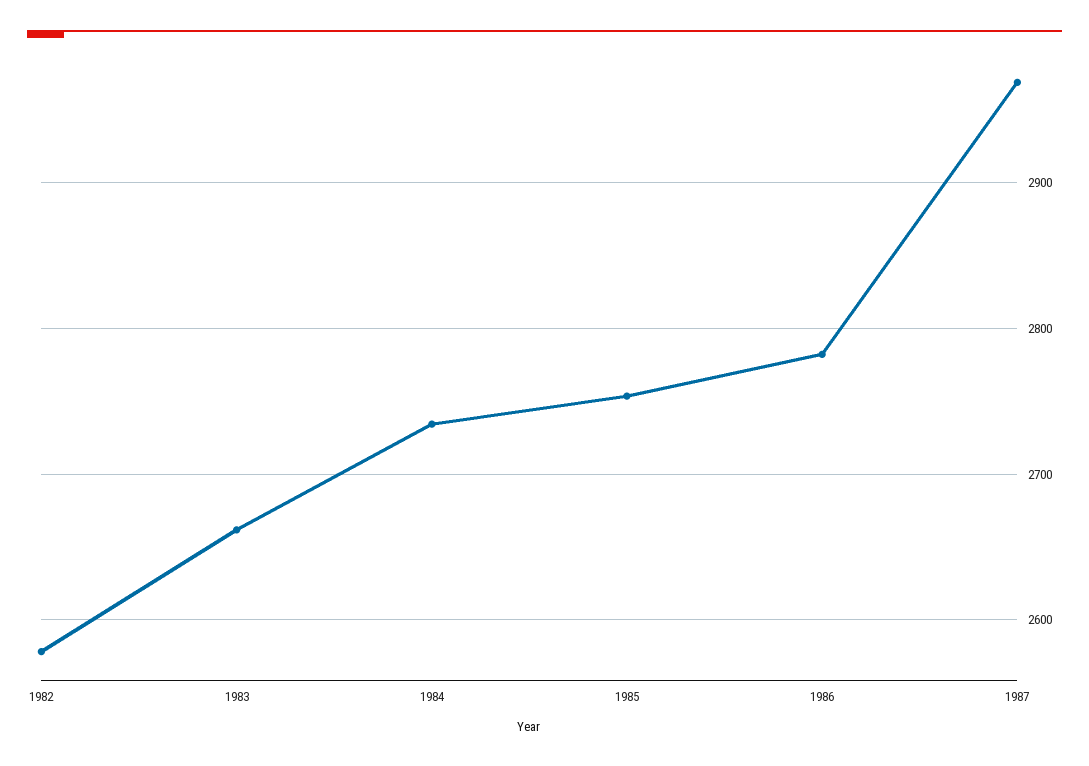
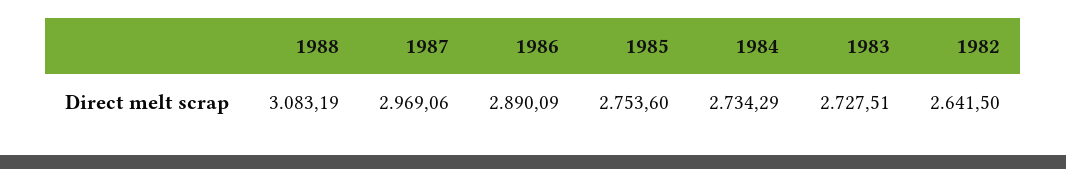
1982: 2580 -> 2641.5
1983: 2660 -> 2727.51
1986: 2780 -> 2890.09
1988: none -> 3083.19

